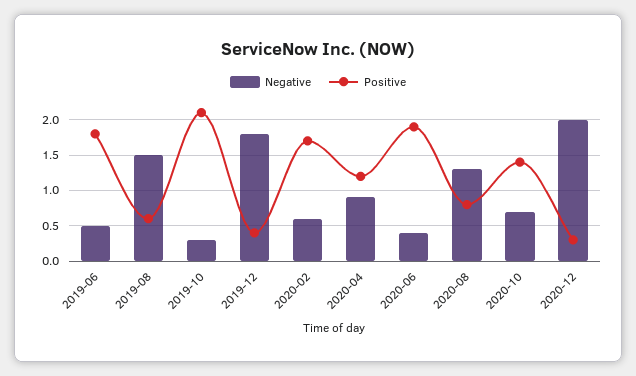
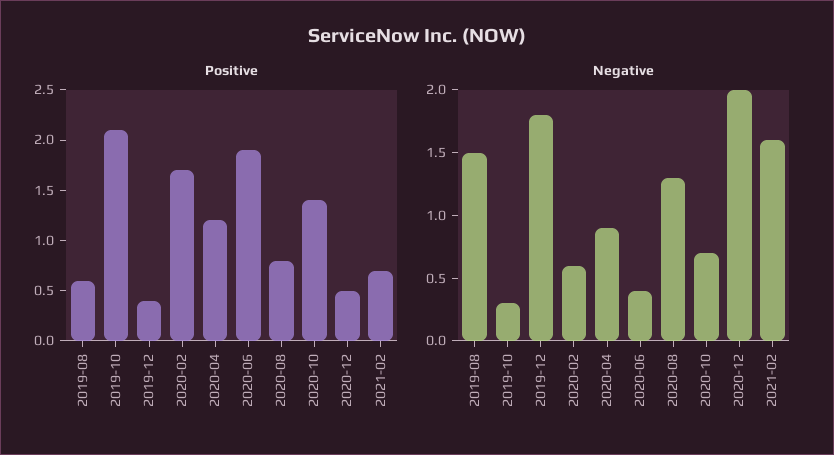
Negative, 2019-06: 0.5 -> none
Positive, 2019-06: 1.8 -> none
Positive, 2020-12: 0.3 -> 0.5
Positive, 2021-02: none -> 0.7
Negative, 2021-02: none -> 1.6

